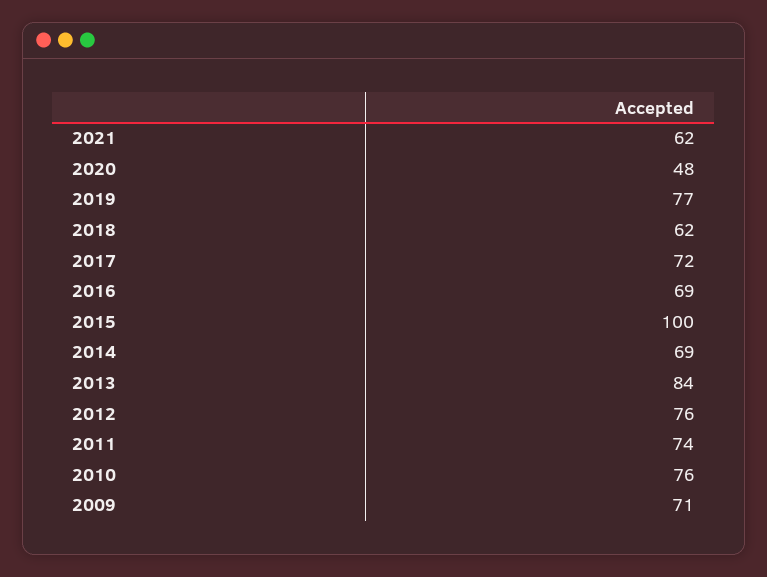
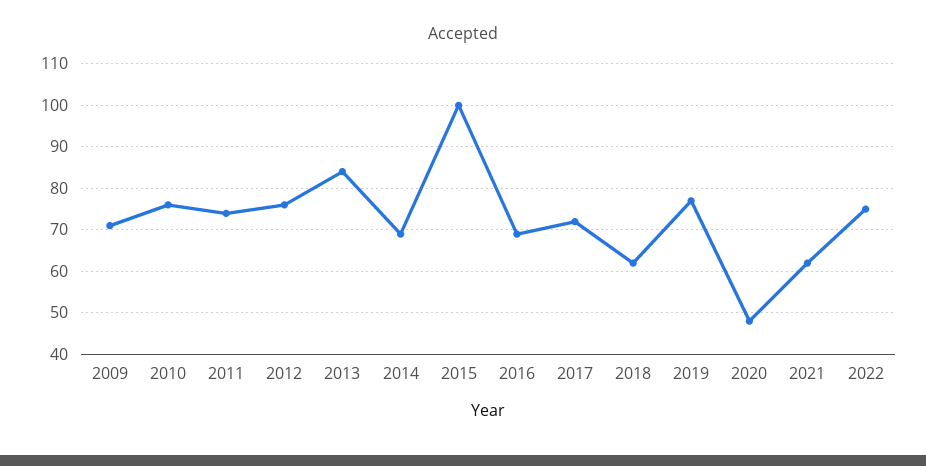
2022: none -> 75

